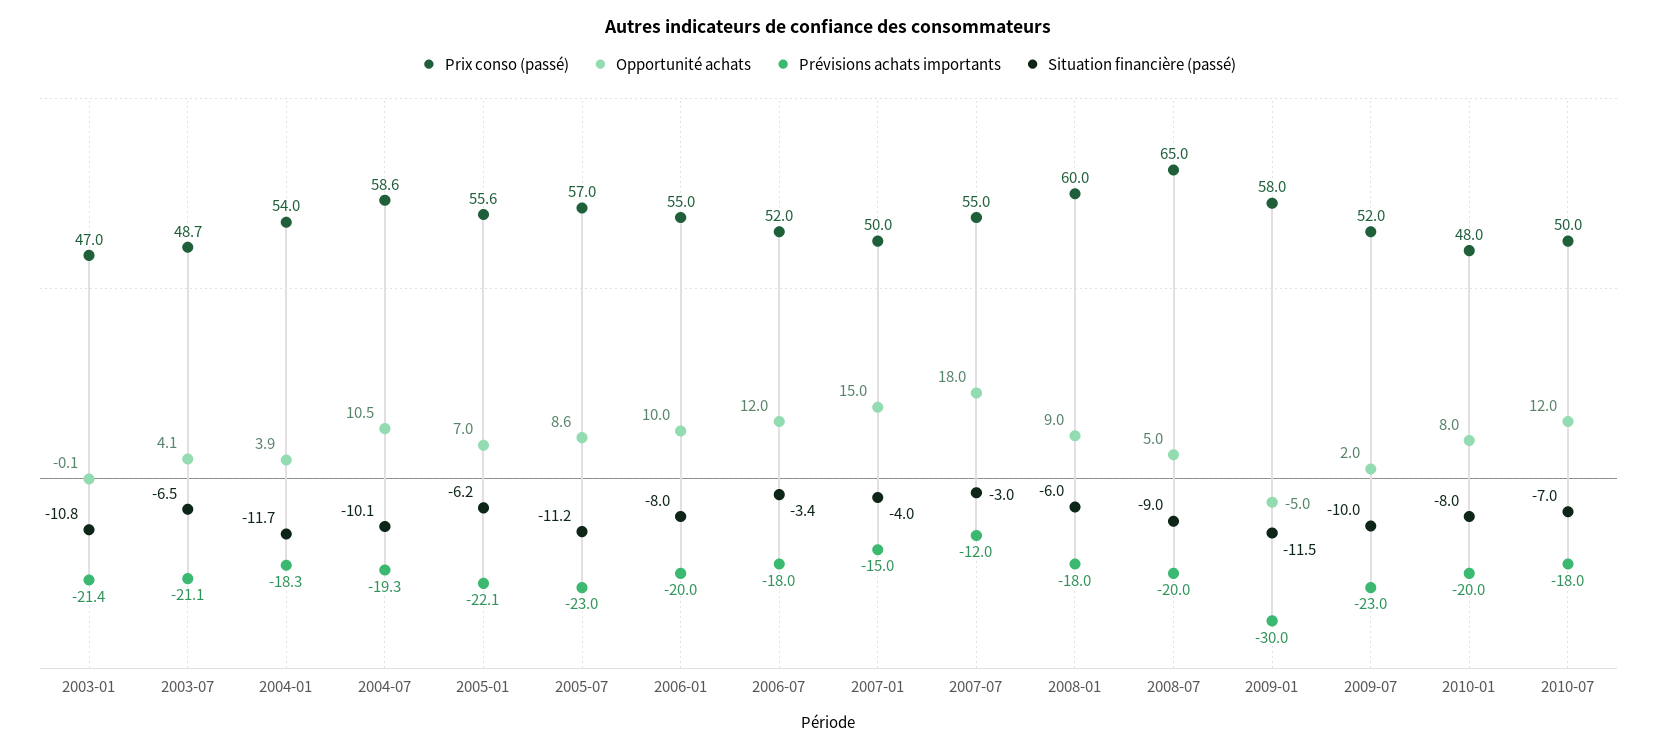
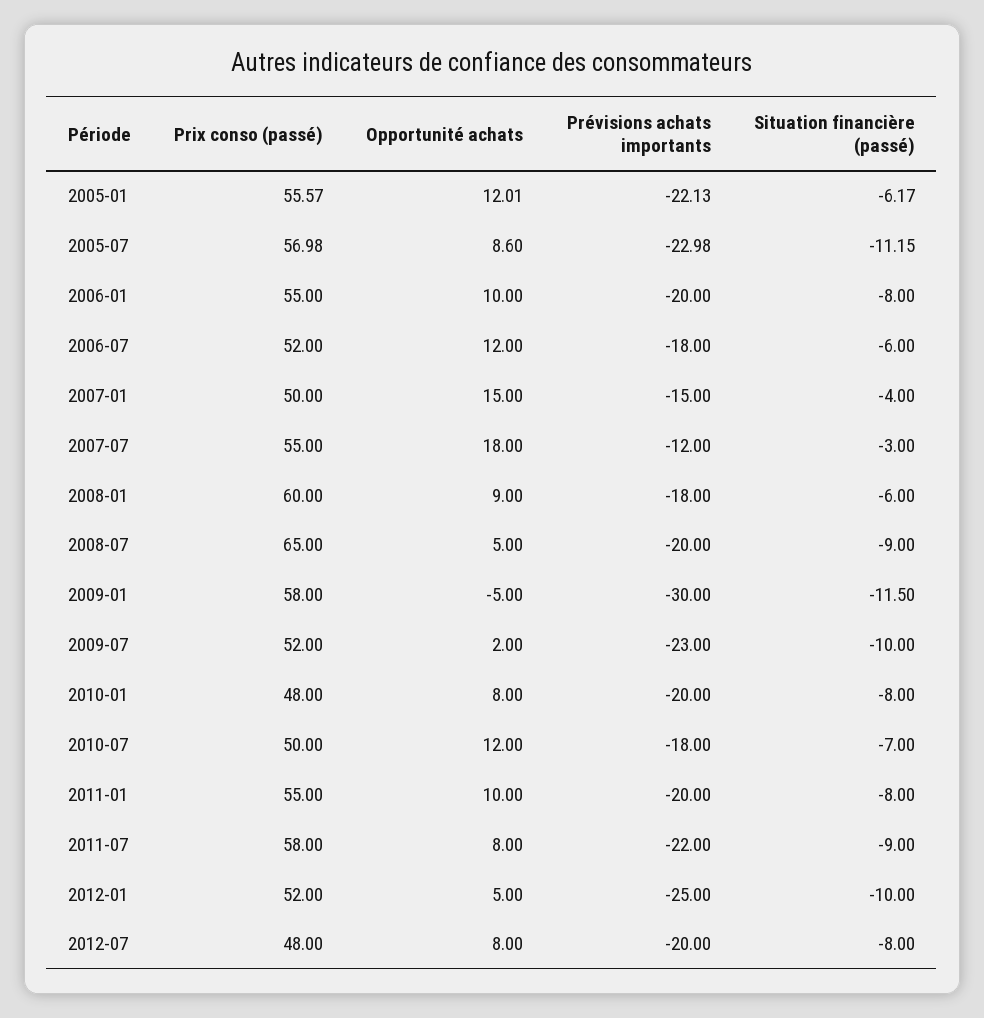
Prix conso (passé), 2003-01: 47 -> none
Opportunité achats, 2003-01: -0.1 -> none
Prévisions achats importants, 2003-01: -21.4 -> none
Situation financière (passé), 2003-01: -10.8 -> none
Prix conso (passé), 2003-07: 48.7 -> none
Opportunité achats, 2003-07: 4.1 -> none
Prévisions achats importants, 2003-07: -21.1 -> none
Situation financière (passé), 2003-07: -6.5 -> none
Prix conso (passé), 2004-01: 54 -> none
Opportunité achats, 2004-01: 3.9 -> none
Prévisions achats importants, 2004-01: -18.3 -> none
Situation financière (passé), 2004-01: -11.7 -> none
Prix conso (passé), 2004-07: 58.6 -> none
Opportunité achats, 2004-07: 10.5 -> none
Prévisions achats importants, 2004-07: -19.3 -> none
Situation financière (passé), 2004-07: -10.1 -> none
Opportunité achats, 2005-01: 7 -> 12.01
Situation financière (passé), 2006-07: -3.4 -> -6
Prix conso (passé), 2011-01: none -> 55
Opportunité achats, 2011-01: none -> 10
Prévisions achats importants, 2011-01: none -> -20
Situation financière (passé), 2011-01: none -> -8
Prix conso (passé), 2011-07: none -> 58
Opportunité achats, 2011-07: none -> 8
Prévisions achats importants, 2011-07: none -> -22
Situation financière (passé), 2011-07: none -> -9
Prix conso (passé), 2012-01: none -> 52
Opportunité achats, 2012-01: none -> 5
Prévisions achats importants, 2012-01: none -> -25
Situation financière (passé), 2012-01: none -> -10
Prix conso (passé), 2012-07: none -> 48
Opportunité achats, 2012-07: none -> 8
Prévisions achats importants, 2012-07: none -> -20
Situation financière (passé), 2012-07: none -> -8

